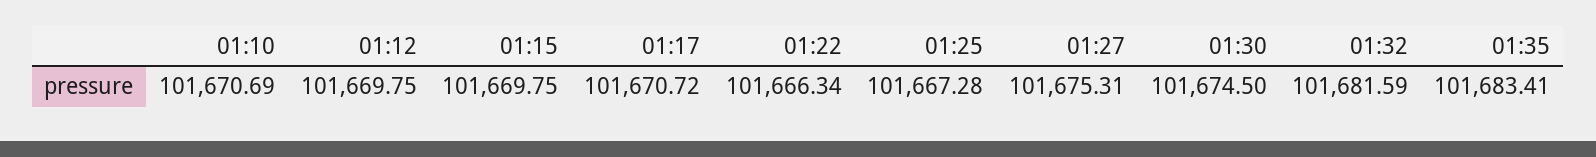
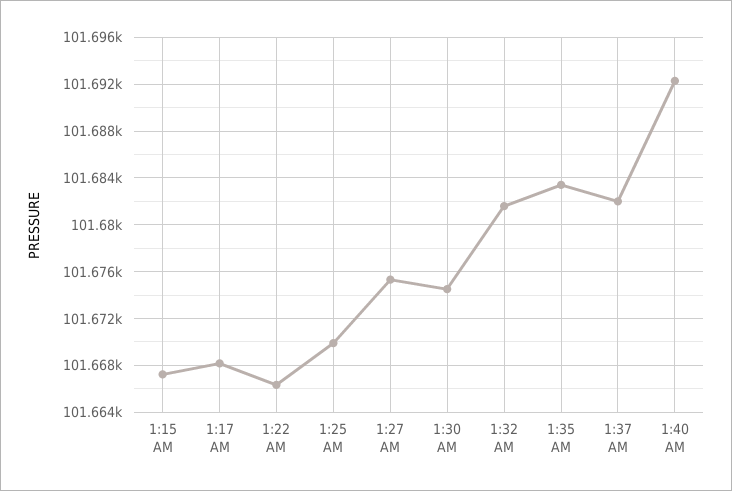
01:10: 101670.69 -> none
01:12: 101669.75 -> none
01:15: 101669.75 -> 101667
01:17: 101670.72 -> 101668
01:25: 101667.28 -> 101670
1:37 AM: none -> 101682
1:40 AM: none -> 101692

